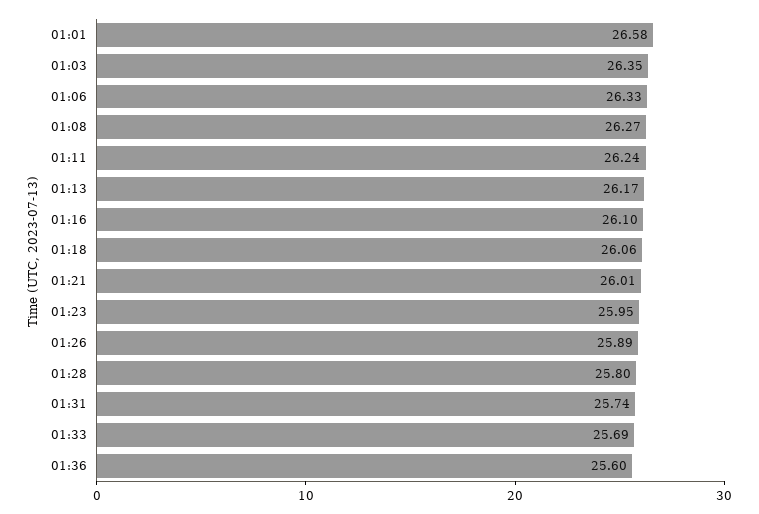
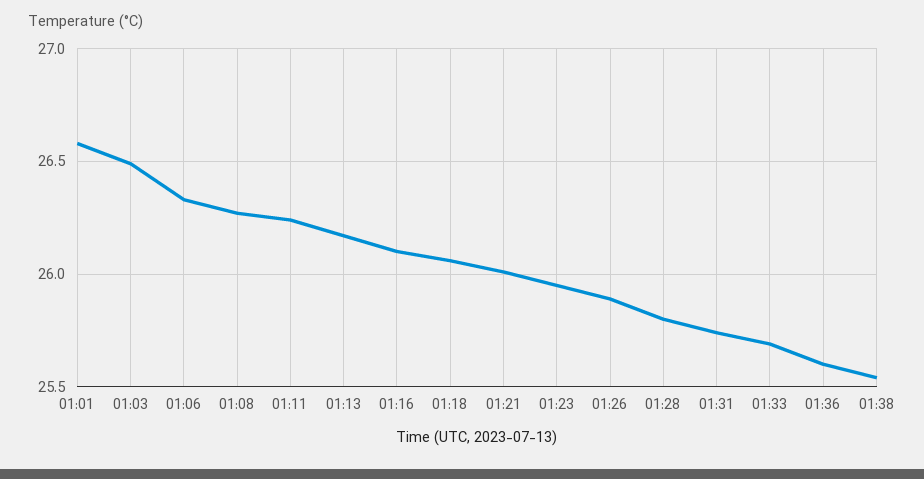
01:03: 26.35 -> 26.5
01:38: none -> 25.55

